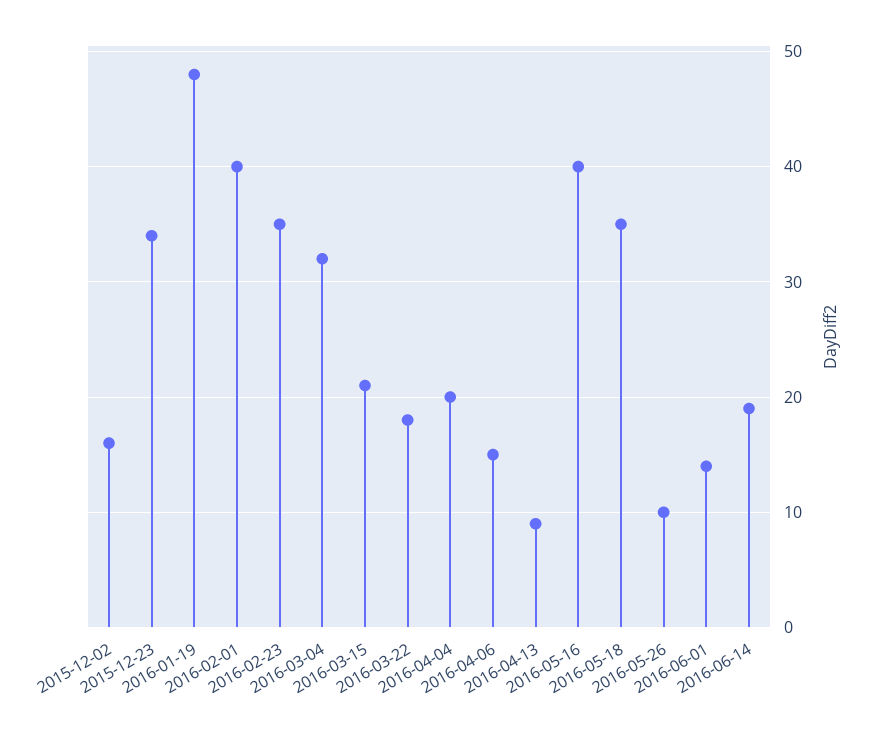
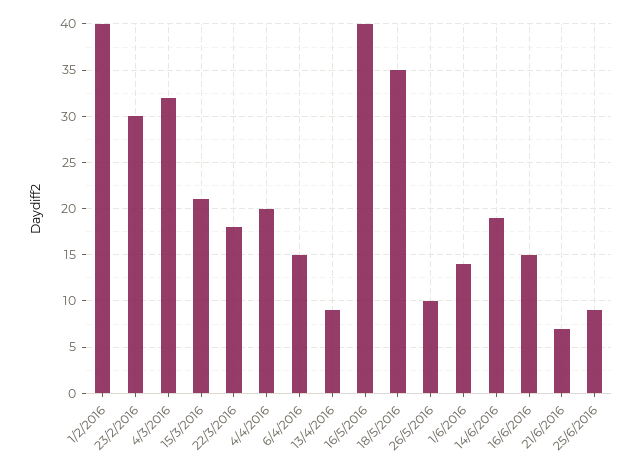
2015-12-02: 16 -> none
2015-12-23: 34 -> none
2016-01-19: 48 -> none
2016-02-23: 35 -> 30
16/6/2016: none -> 15
21/6/2016: none -> 7
25/6/2016: none -> 9

